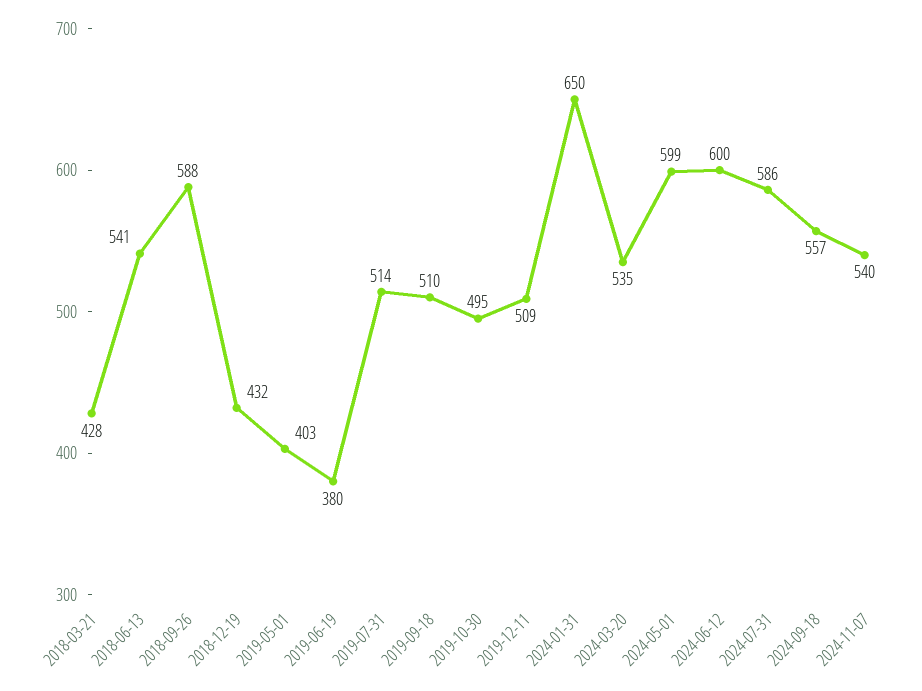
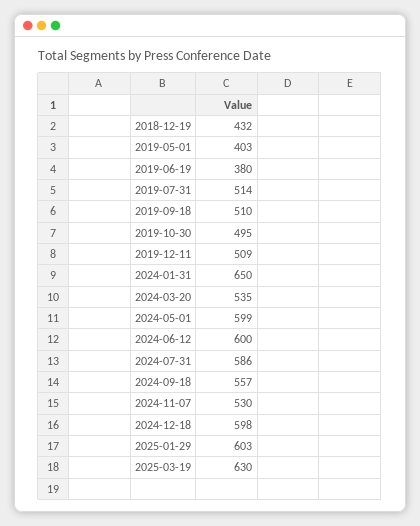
2018-03-21: 428 -> none
2018-06-13: 541 -> none
2018-09-26: 588 -> none
2024-11-07: 540 -> 530
2024-12-18: none -> 598
2025-01-29: none -> 603
2025-03-19: none -> 630

